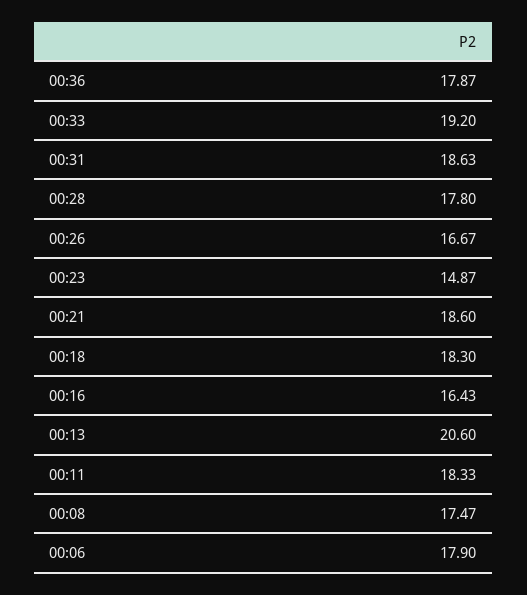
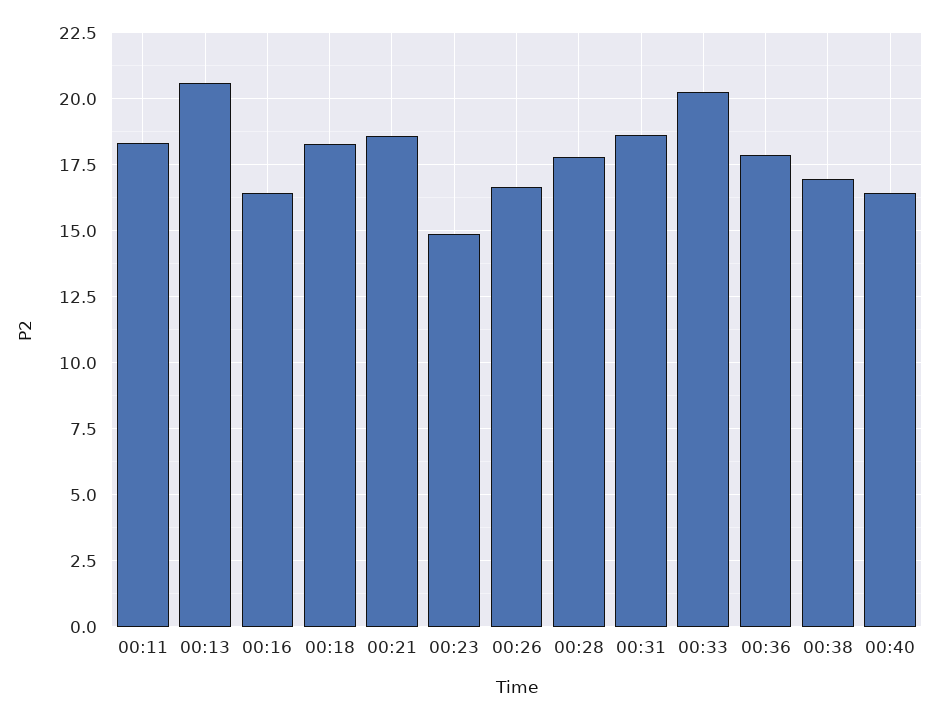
00:33: 19.2 -> 20.25
00:08: 17.47 -> none
00:06: 17.9 -> none
00:38: none -> 17
00:40: none -> 16.5

